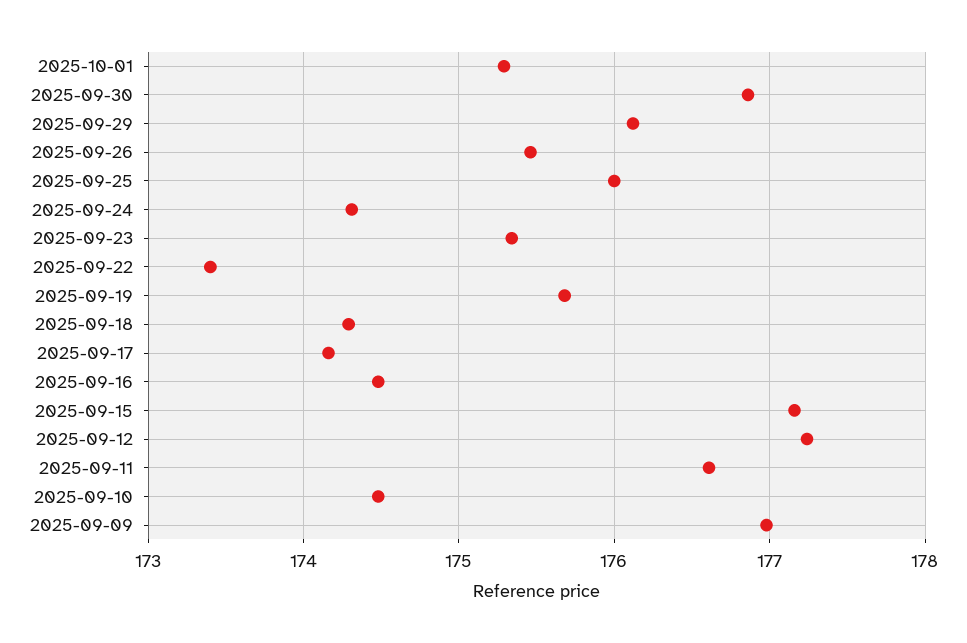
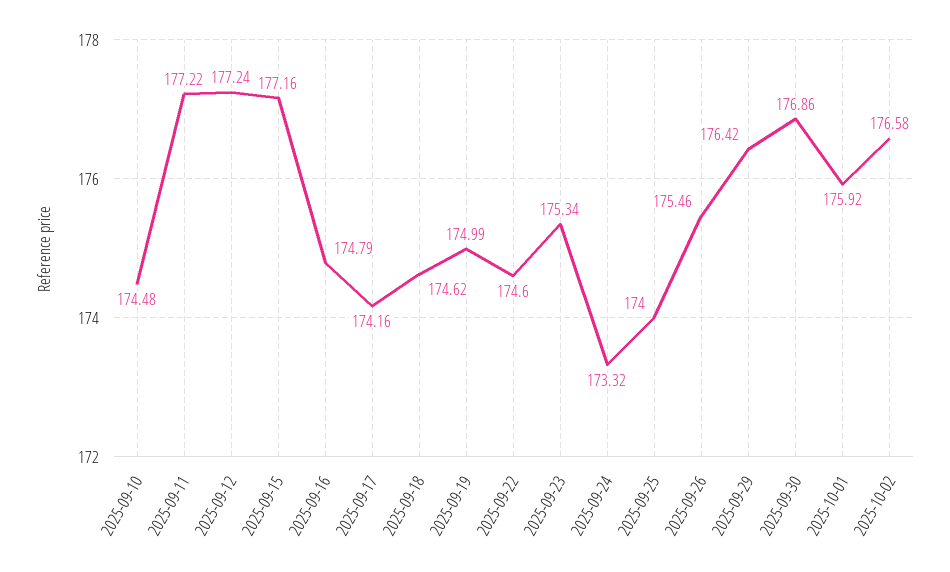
2025-10-01: 175.3 -> 175.92
2025-09-29: 176.1 -> 176.42
2025-09-25: 176 -> 174
2025-09-24: 174.3 -> 173.32
2025-09-22: 173.4 -> 174.6
2025-09-19: 175.7 -> 174.99
2025-09-18: 174.3 -> 174.62
2025-09-16: 174.5 -> 174.79
2025-09-11: 176.6 -> 177.22
2025-09-09: 177 -> none
2025-10-02: none -> 176.58

